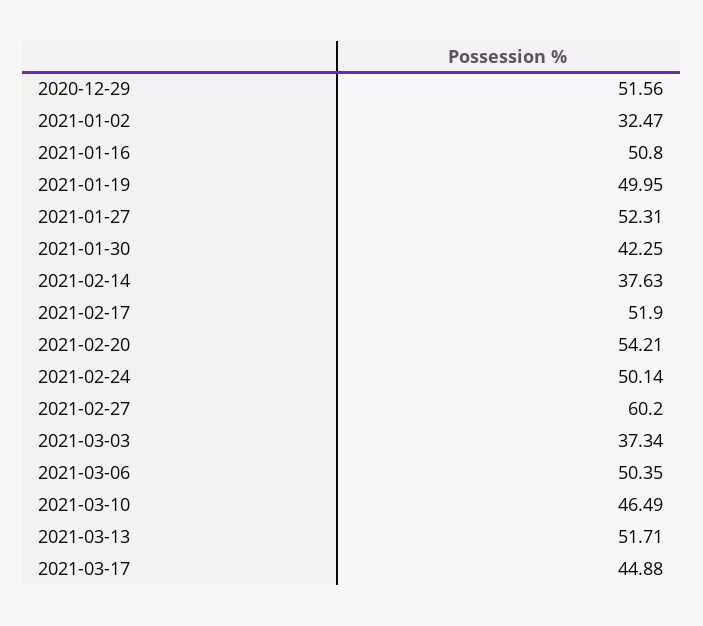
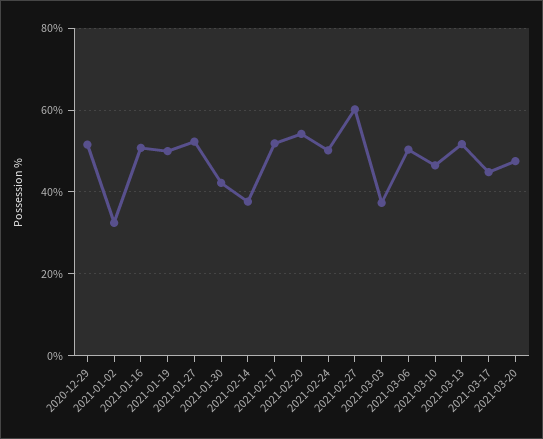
2021-03-20: none -> 48

